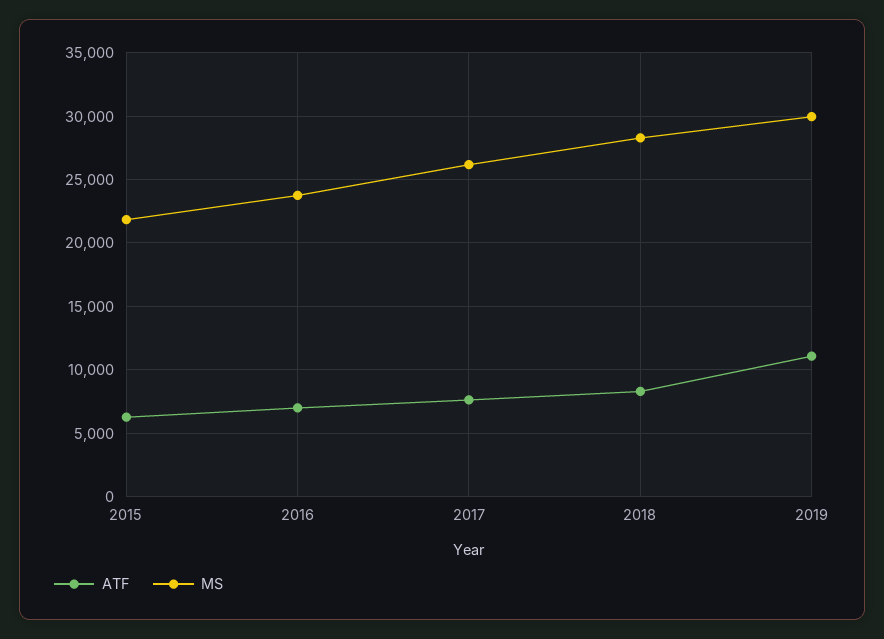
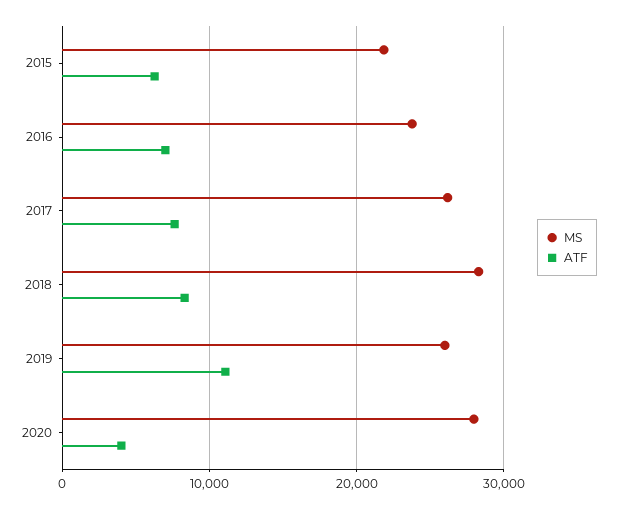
MS, 2019: 30000 -> 26000
MS, 2020: none -> 28000
ATF, 2020: none -> 4000

